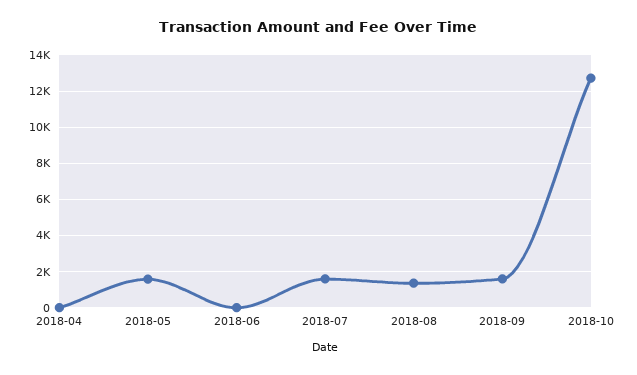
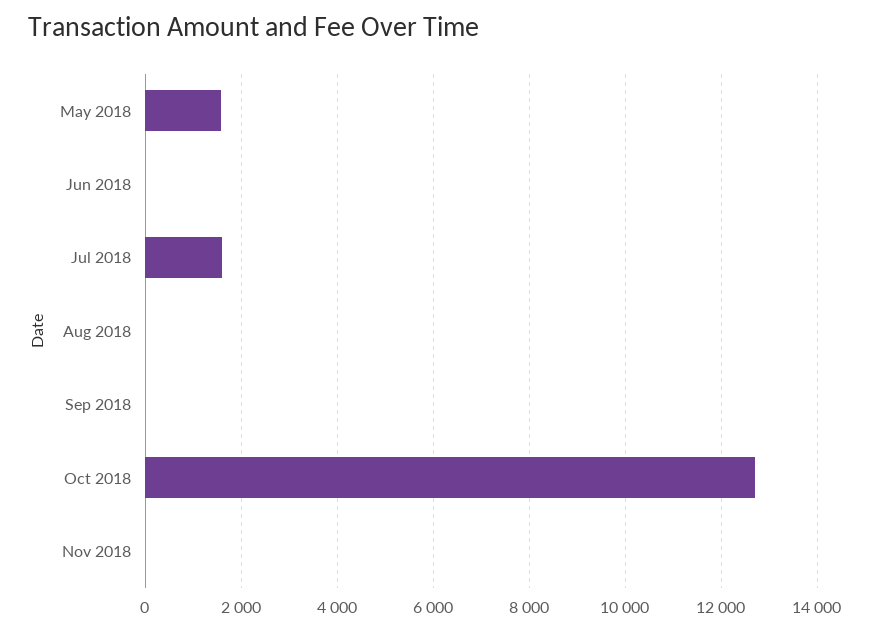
2018-04: 0 -> none
2018-08: 1500 -> 0
2018-09: 1500 -> 0
Nov 2018: none -> 0

